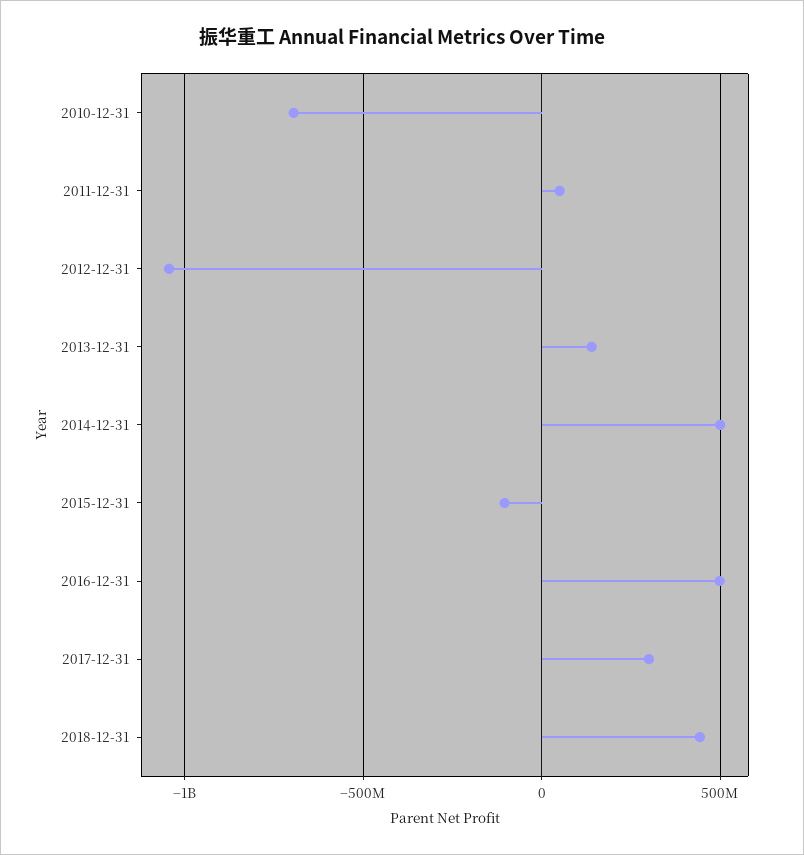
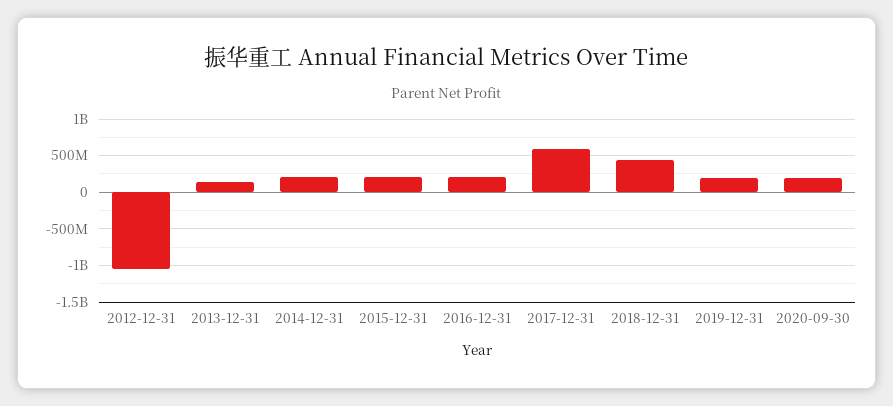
2010-12-31: -700000000 -> none
2011-12-31: 50000000 -> none
2014-12-31: 500000000 -> 200000000
2015-12-31: -100000000 -> 200000000
2016-12-31: 500000000 -> 200000000
2017-12-31: 300000000 -> 600000000
2019-12-31: none -> 200000000
2020-09-30: none -> 200000000

